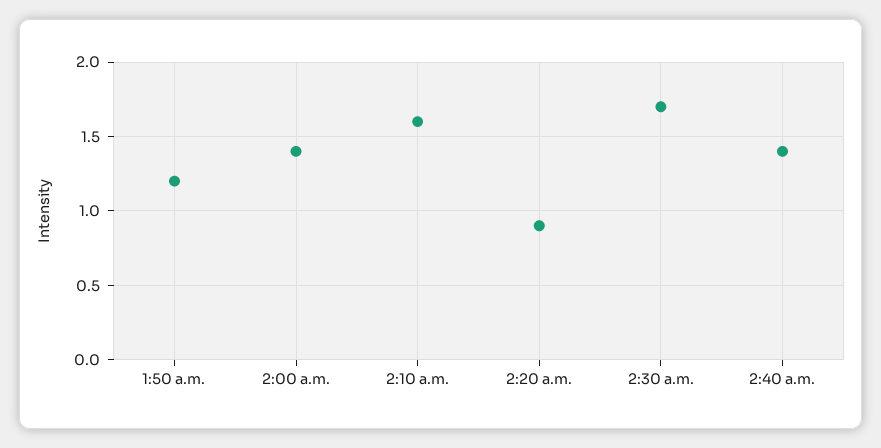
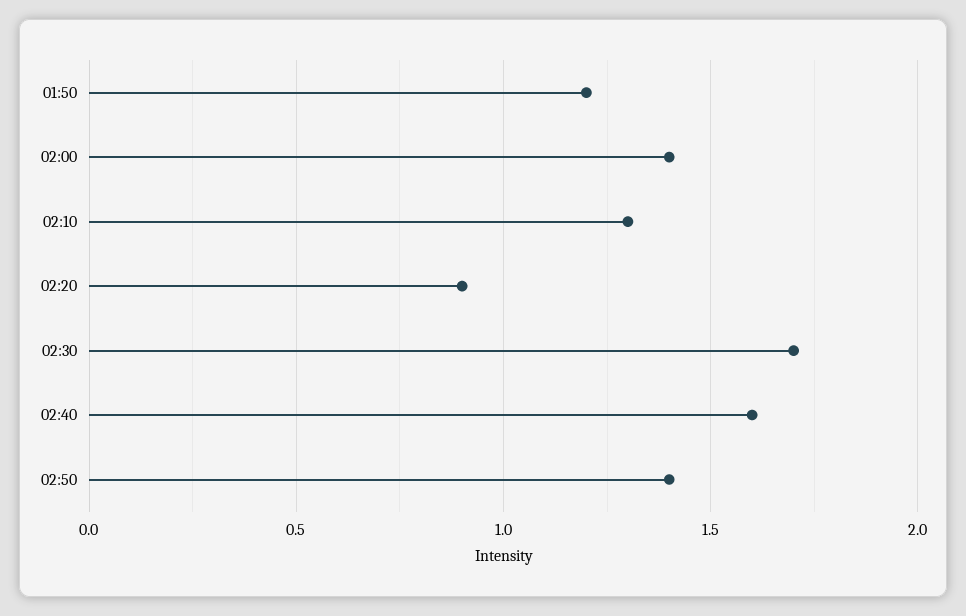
2:10 a.m.: 1.6 -> 1.3
2:40 a.m.: 1.4 -> 1.6
02:50: none -> 1.4

